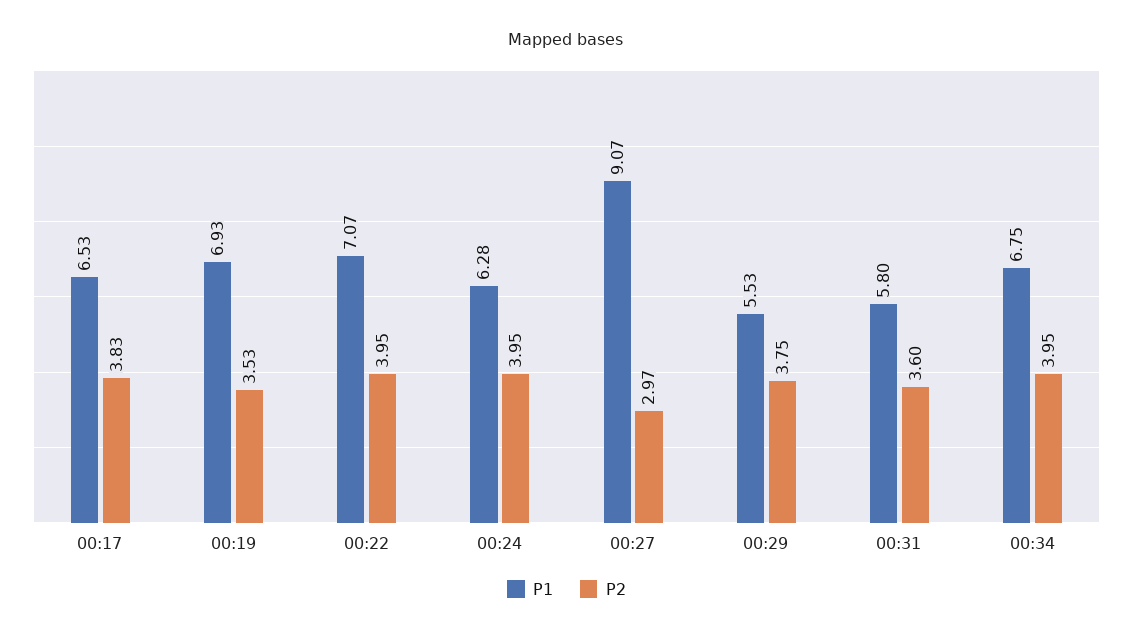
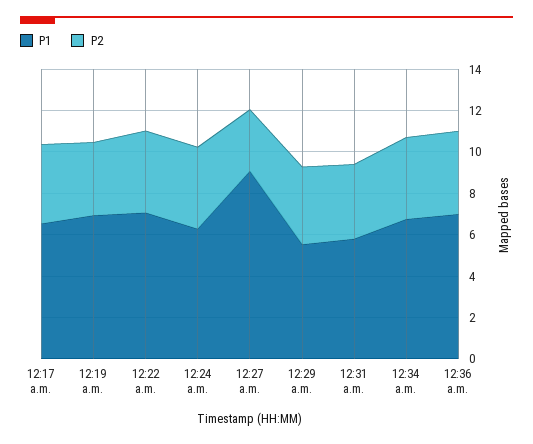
P1, 12:36 a.m.: none -> 7
P2, 12:36 a.m.: none -> 4

